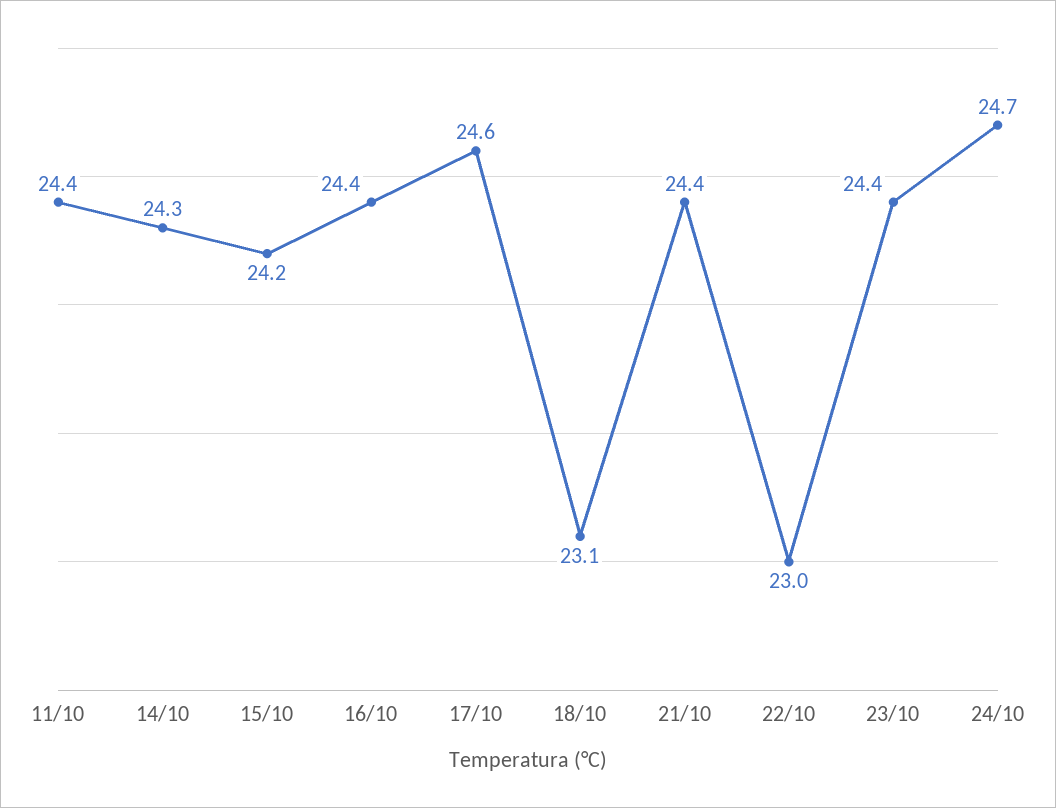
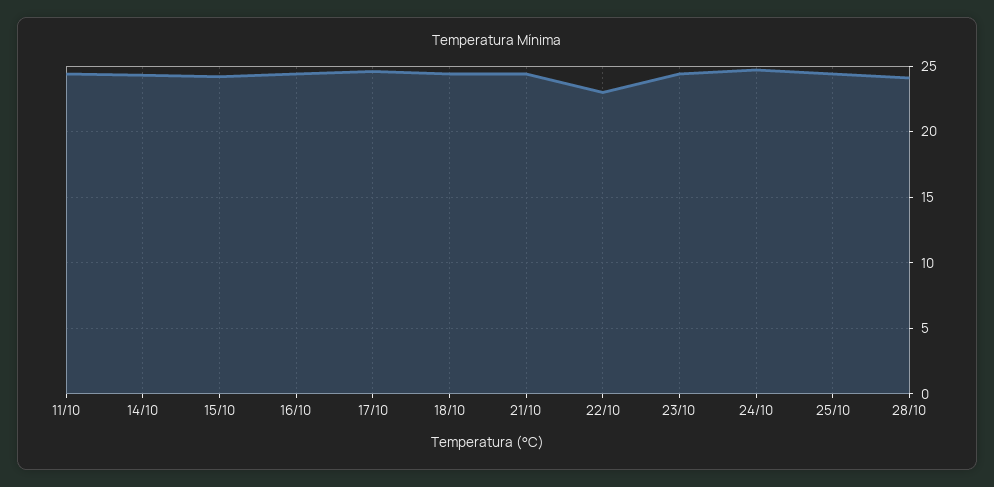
18/10: 23.1 -> 24.5
25/10: none -> 24.5
28/10: none -> 24

